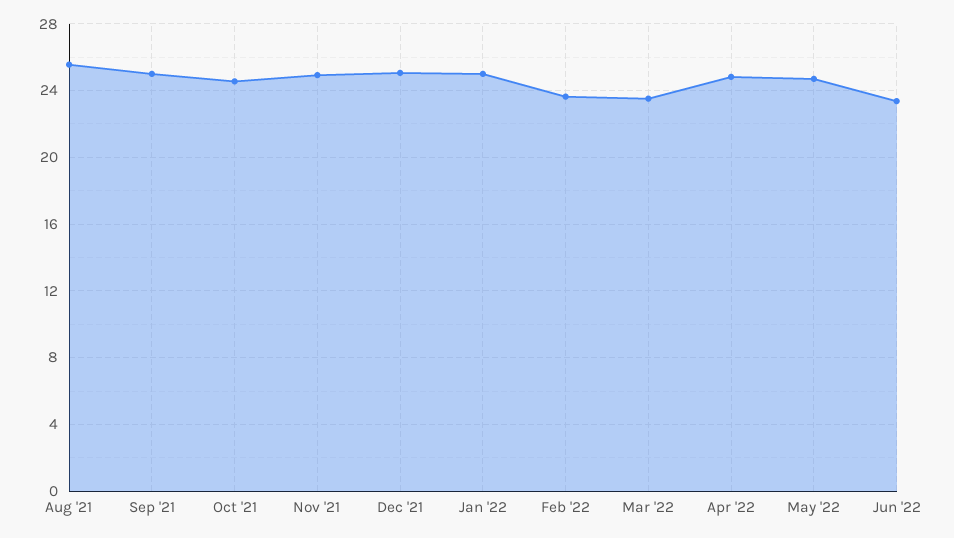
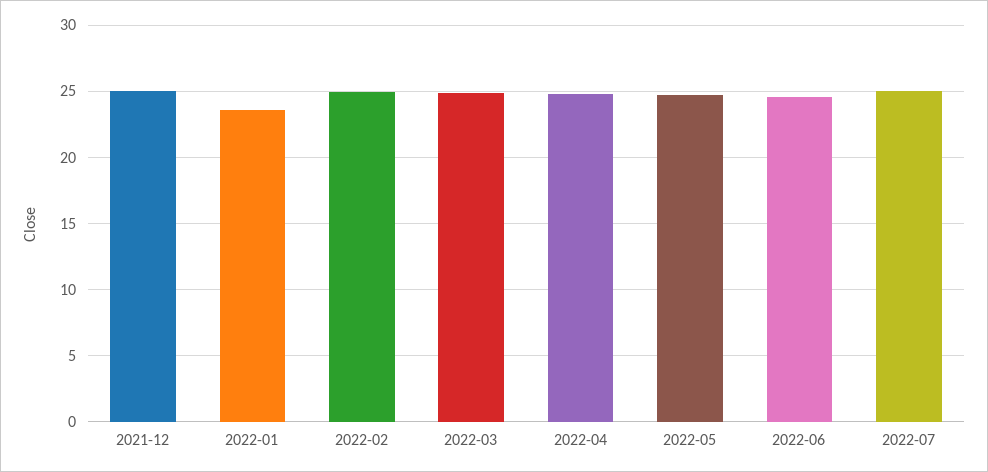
Aug '21: 25.5 -> none
Sep '21: 25 -> none
Oct '21: 24.5 -> none
Nov '21: 25 -> none
Jan '22: 25 -> 23.5
Feb '22: 23.5 -> 25
Mar '22: 23.5 -> 25
Jun '22: 23.5 -> 24.5
2022-07: none -> 25

